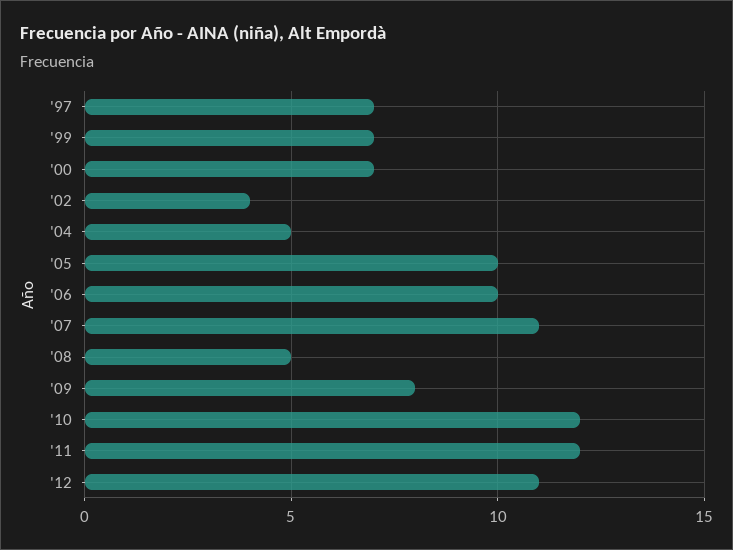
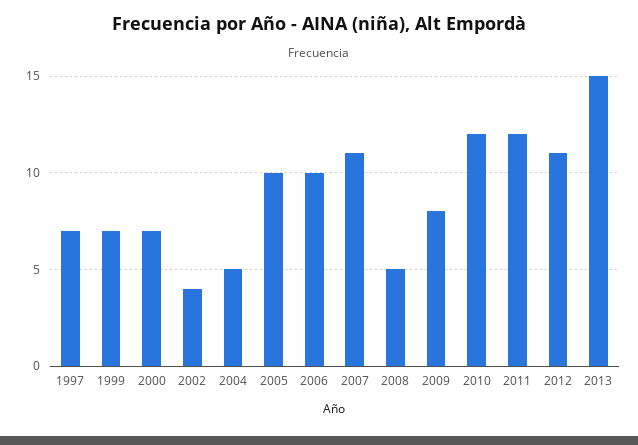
2013: none -> 15

